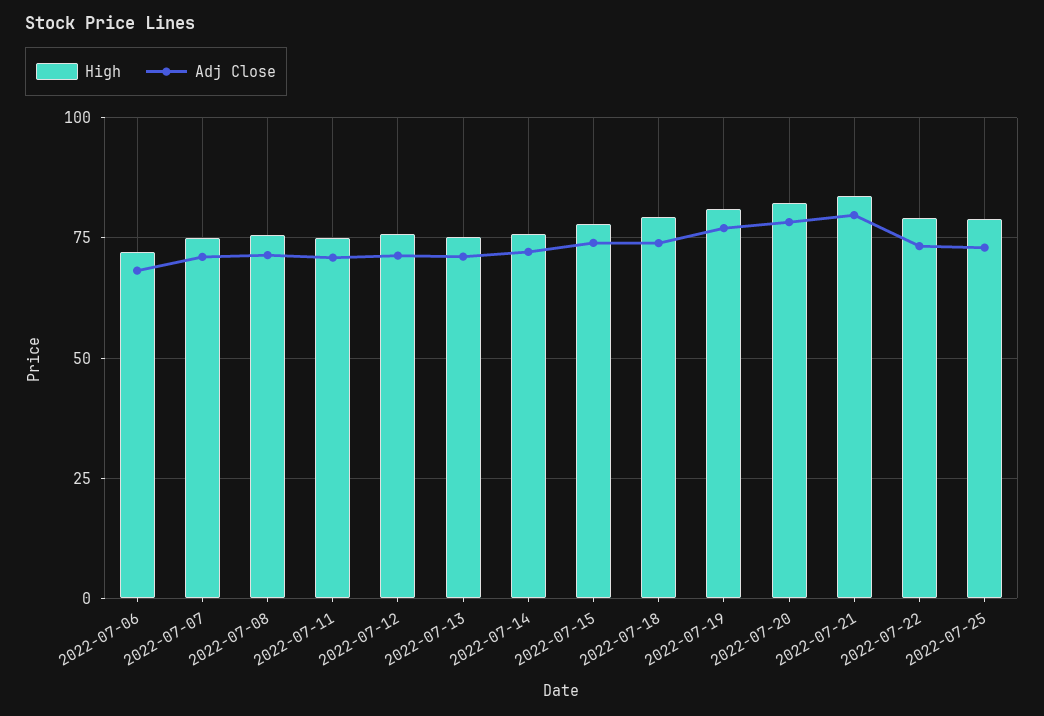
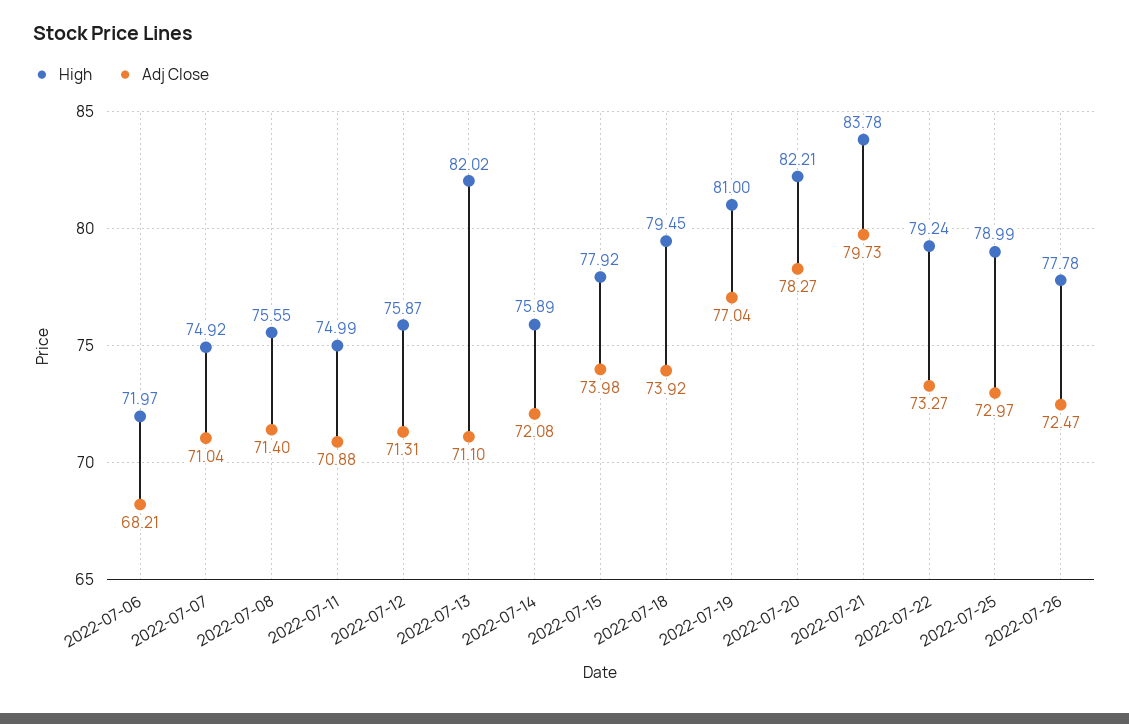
High, 2022-07-13: 75 -> 82.02
High, 2022-07-26: none -> 77.78
Adj Close, 2022-07-26: none -> 72.47

